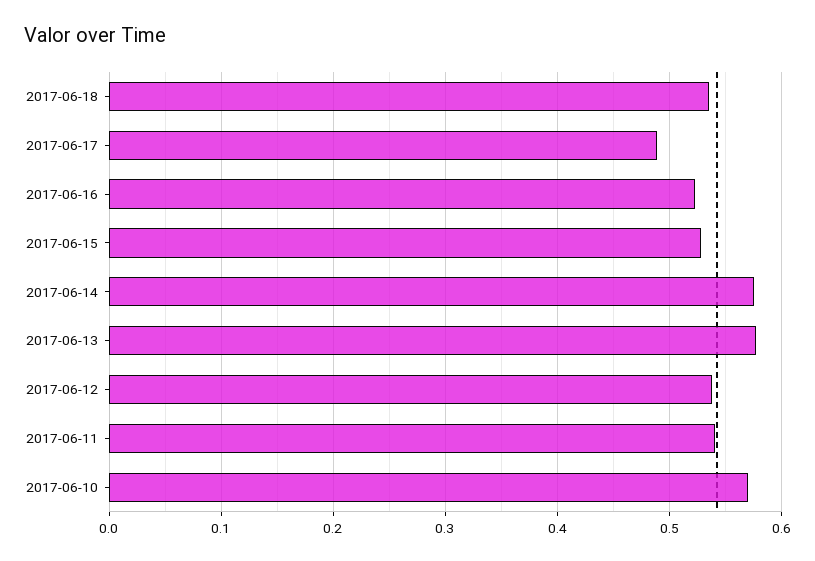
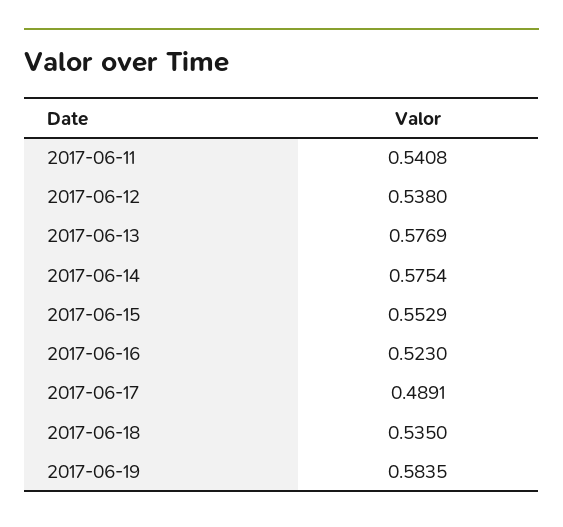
2017-06-15: 0.53 -> 0.5529
2017-06-10: 0.57 -> none
2017-06-19: none -> 0.5835

